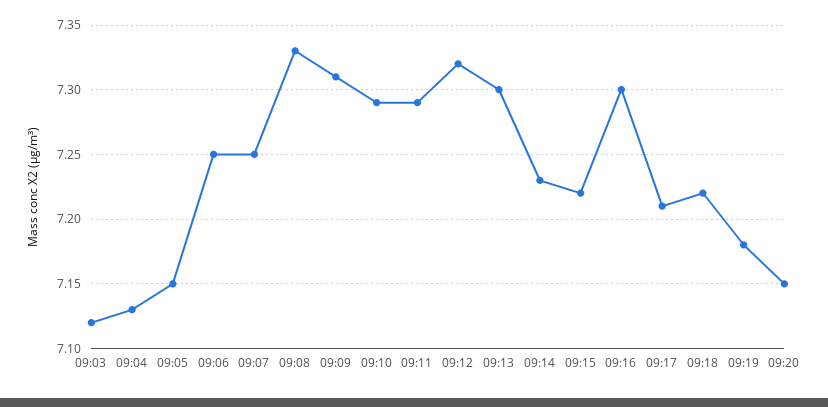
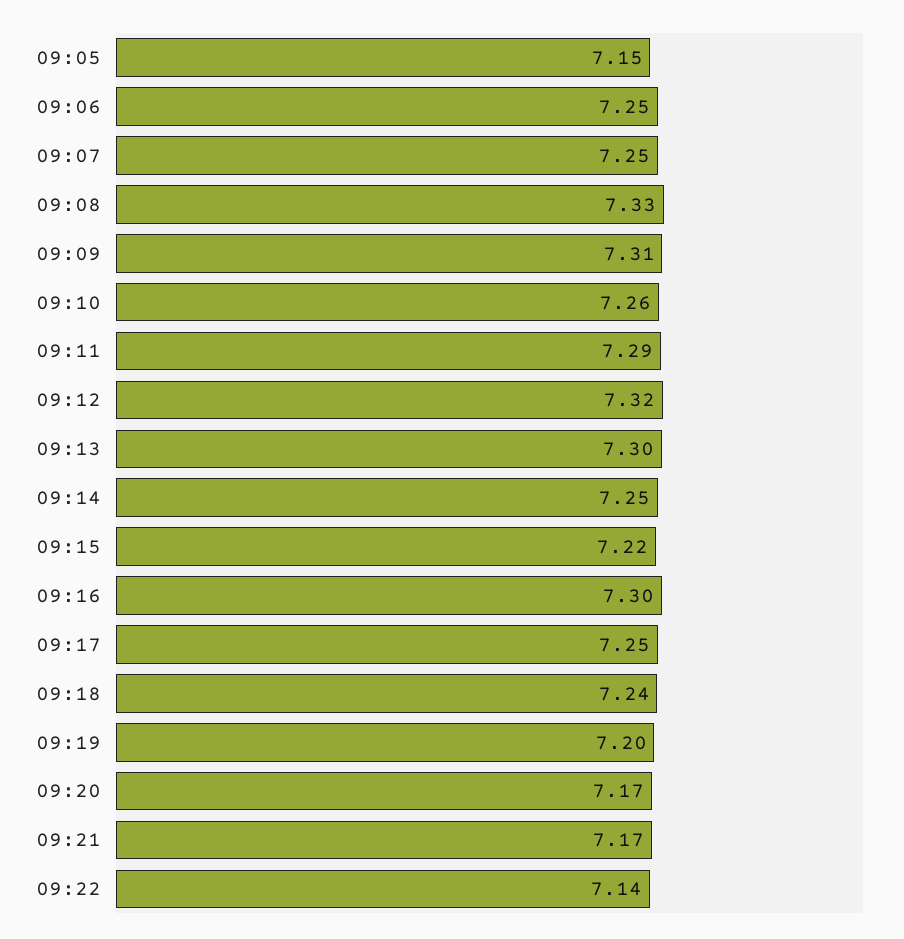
09:03: 7.12 -> none
09:04: 7.13 -> none
09:10: 7.29 -> 7.26
09:14: 7.23 -> 7.25
09:17: 7.21 -> 7.25
09:18: 7.22 -> 7.24
09:19: 7.18 -> 7.2
09:20: 7.15 -> 7.17
09:21: none -> 7.17
09:22: none -> 7.14

